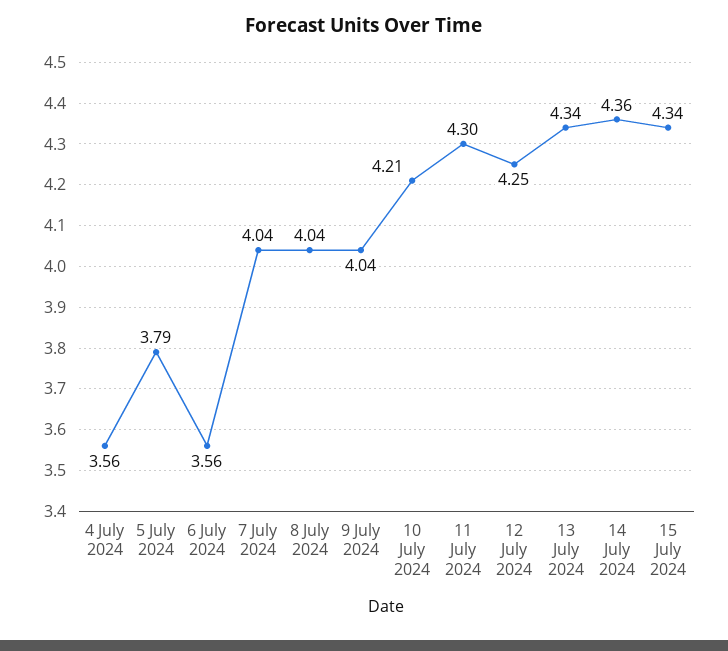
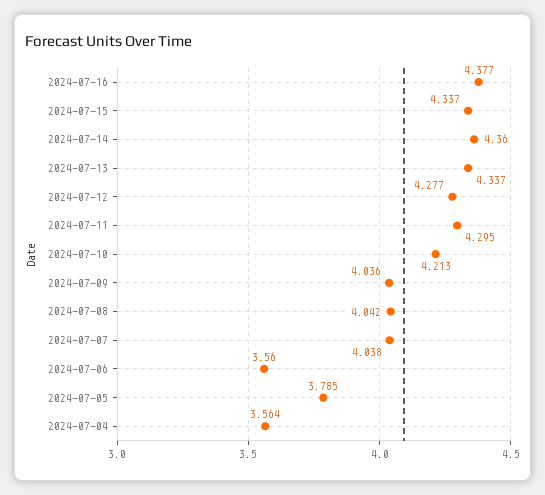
12 July 2024: 4.25 -> 4.277
2024-07-16: none -> 4.377

